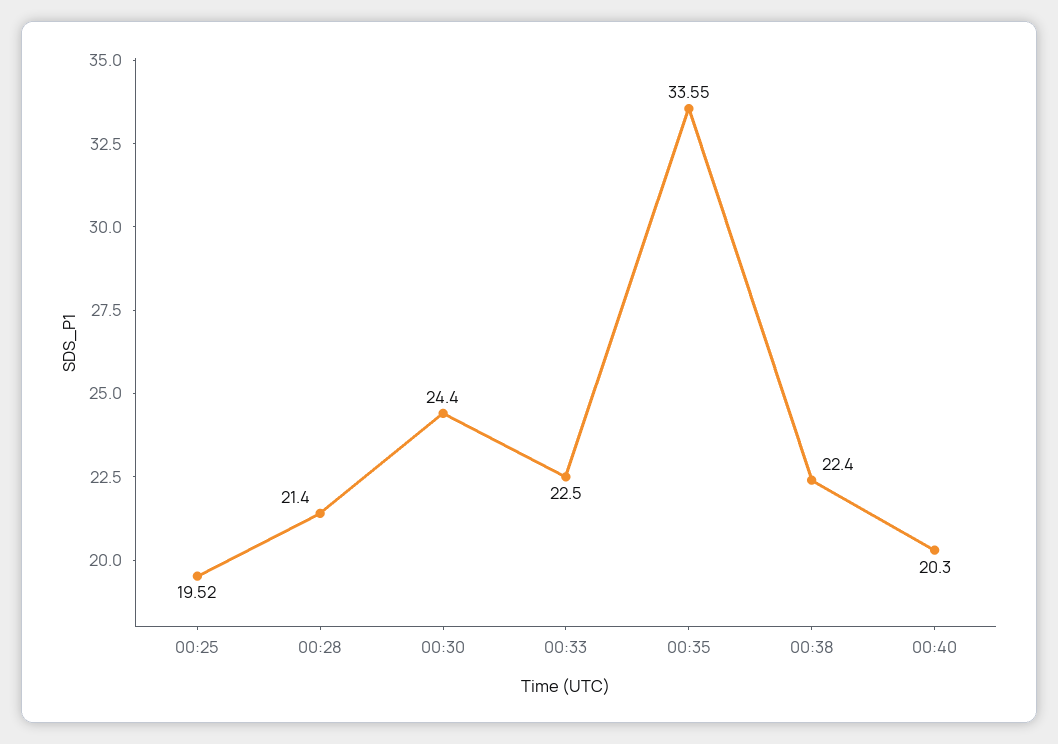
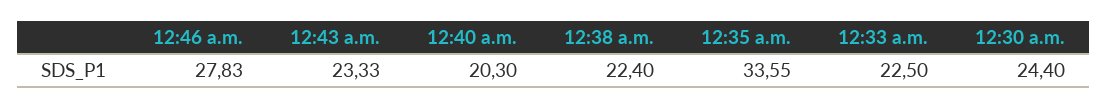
00:25: 19.52 -> none
00:28: 21.4 -> none
12:46 a.m.: none -> 27.83
12:43 a.m.: none -> 23.33

